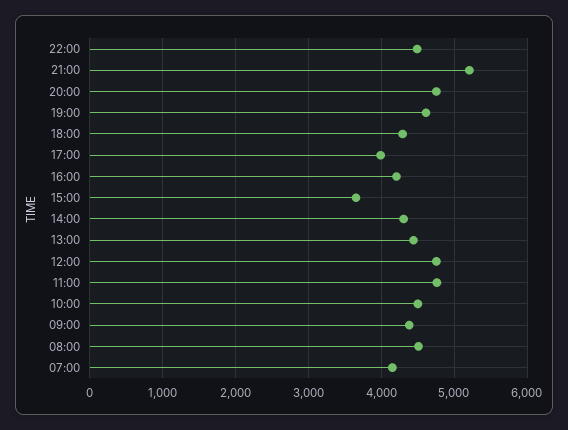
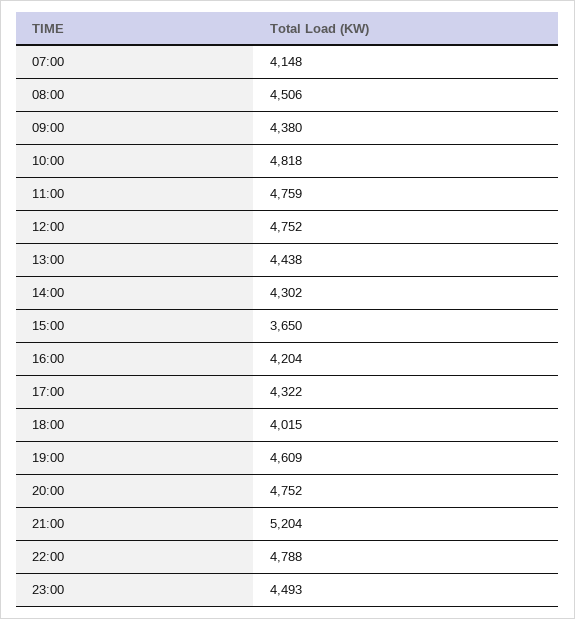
22:00: 4500 -> 4788
18:00: 4300 -> 4015
17:00: 4000 -> 4322
10:00: 4500 -> 4818
23:00: none -> 4493

